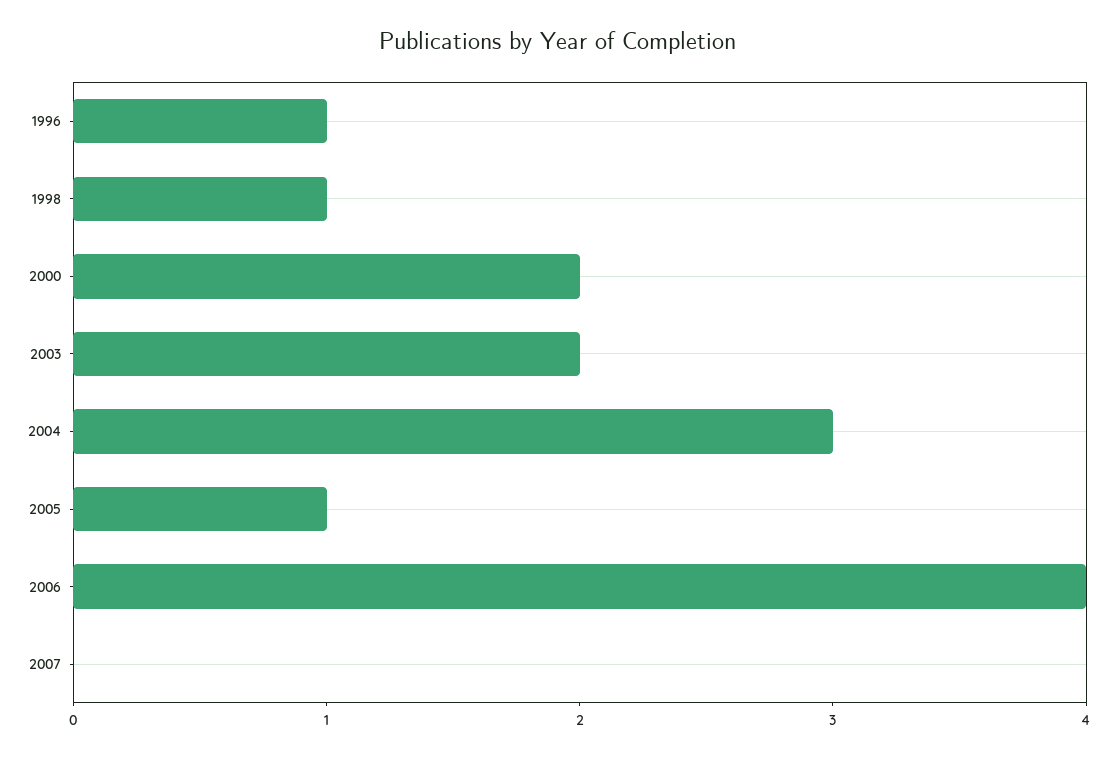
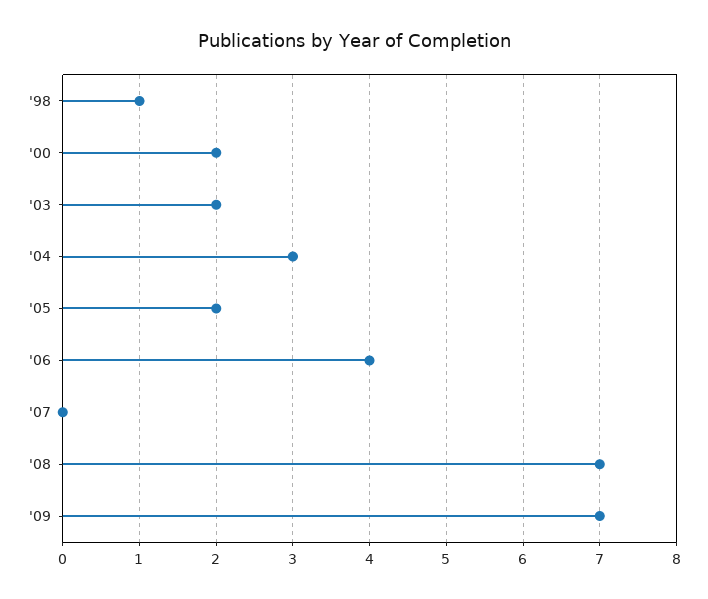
1996: 1 -> none
2005: 1 -> 2
'08: none -> 7
'09: none -> 7

